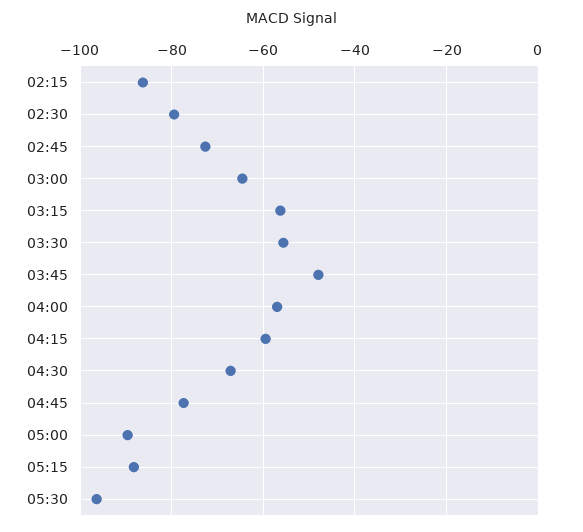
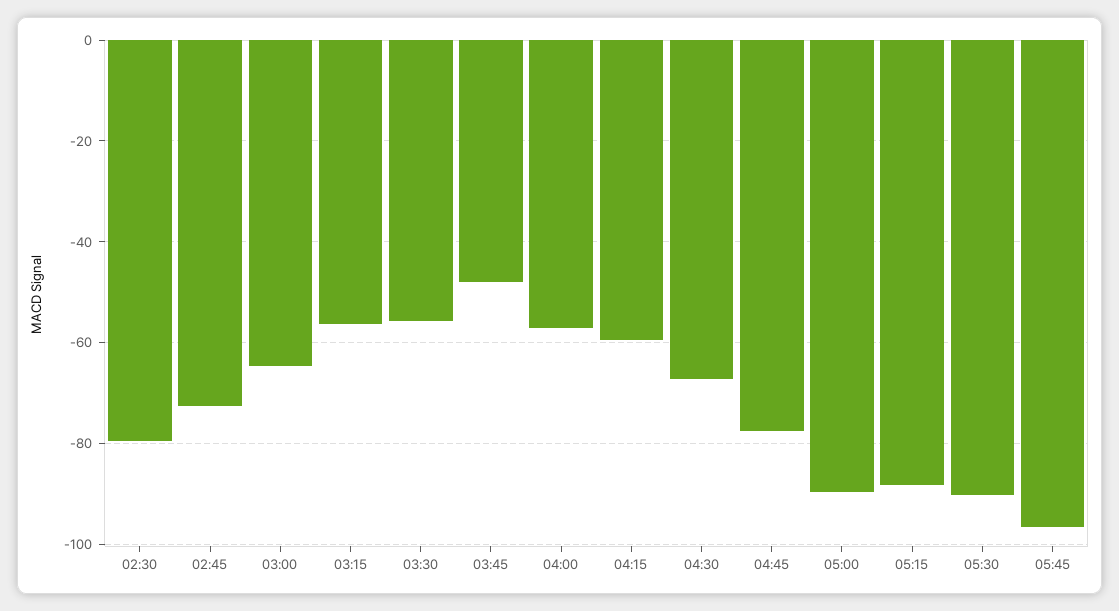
02:15: -86 -> none
05:30: -96 -> -90
05:45: none -> -96

